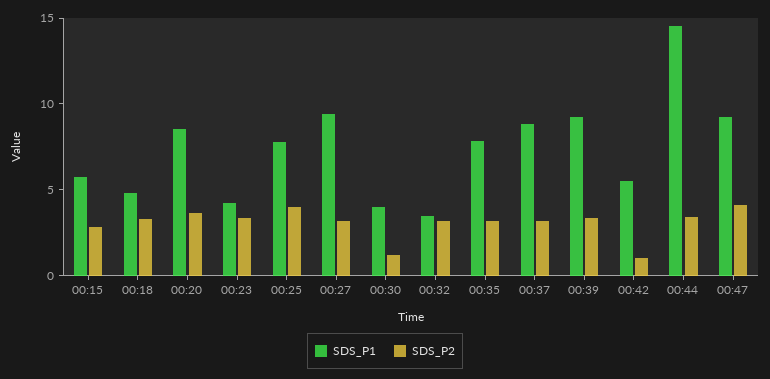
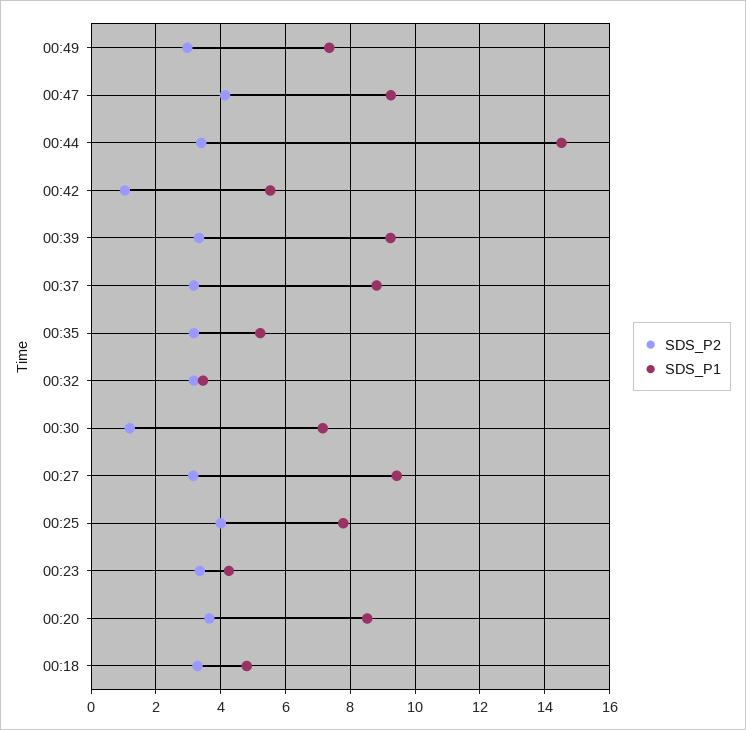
SDS_P1, 00:15: 6 -> none
SDS_P2, 00:15: 3 -> none
SDS_P1, 00:30: 4 -> 7.2
SDS_P1, 00:35: 8 -> 5.2
SDS_P2, 00:49: none -> 3
SDS_P1, 00:49: none -> 7.4

